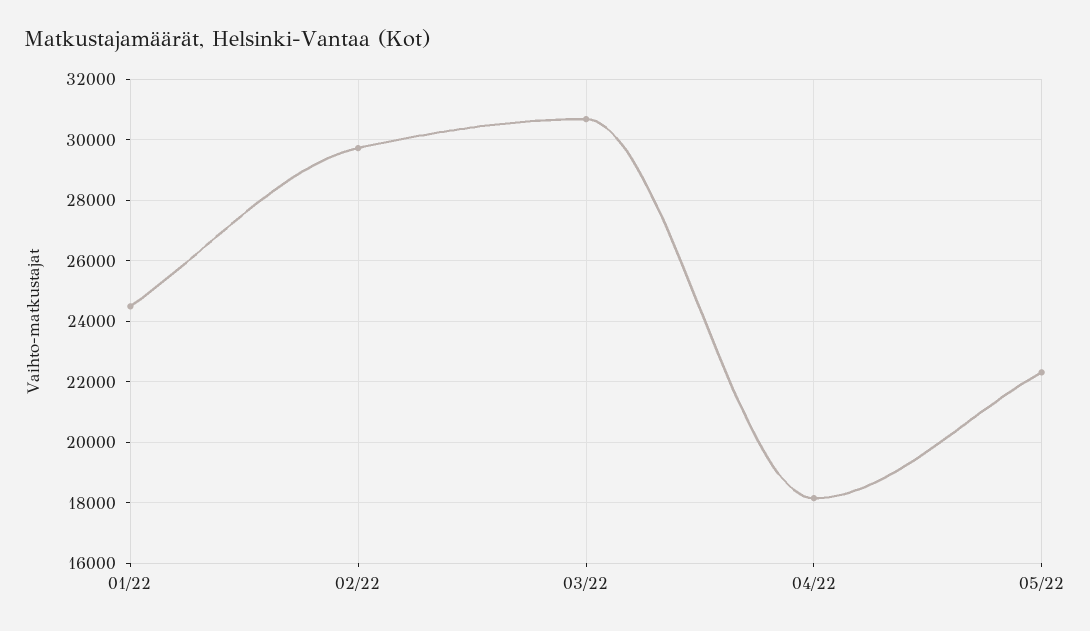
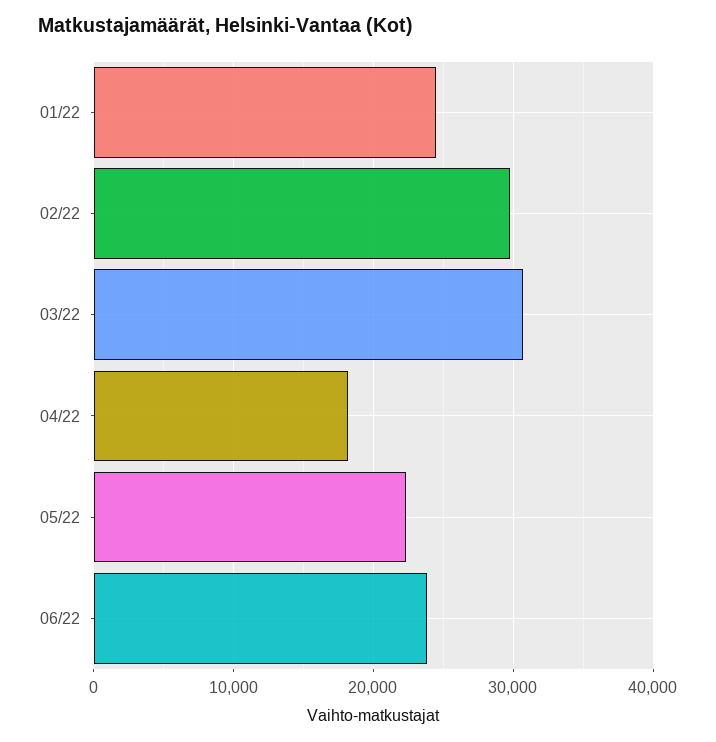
06/22: none -> 24000

